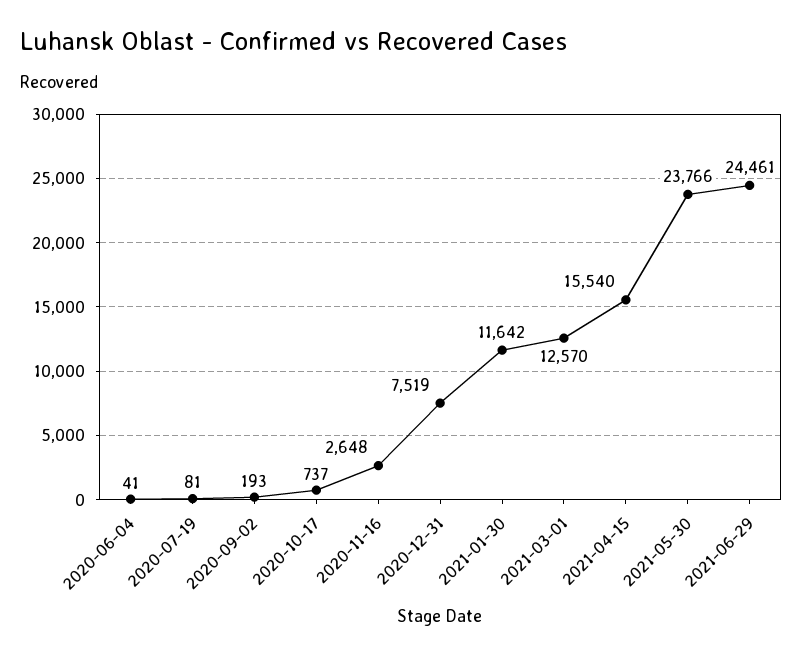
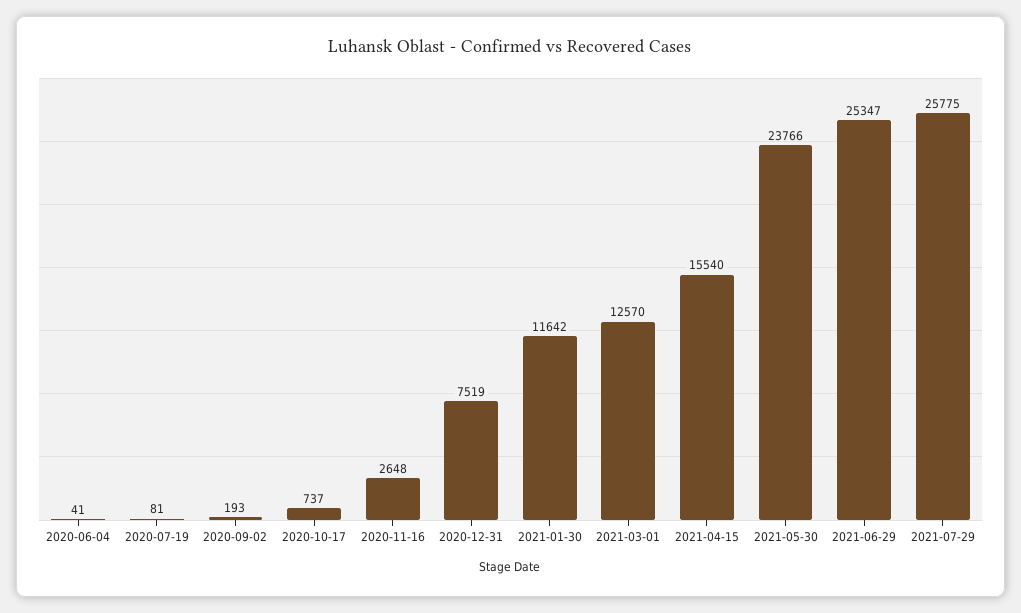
2021-06-29: 24461 -> 25347
2021-07-29: none -> 25775

